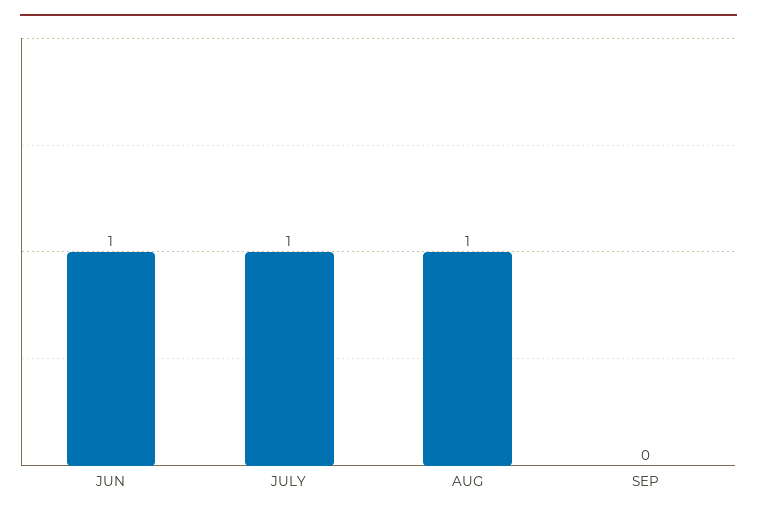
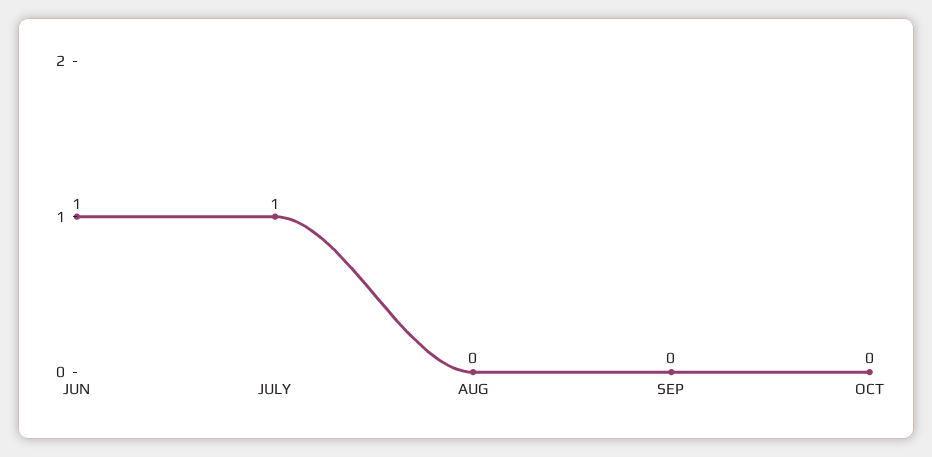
AUG: 1 -> 0
OCT: none -> 0

